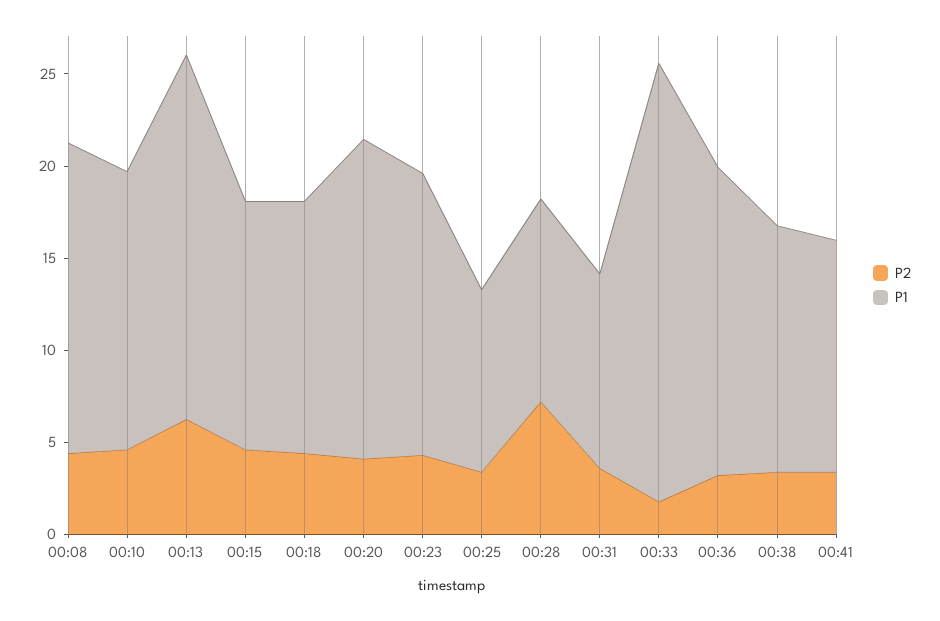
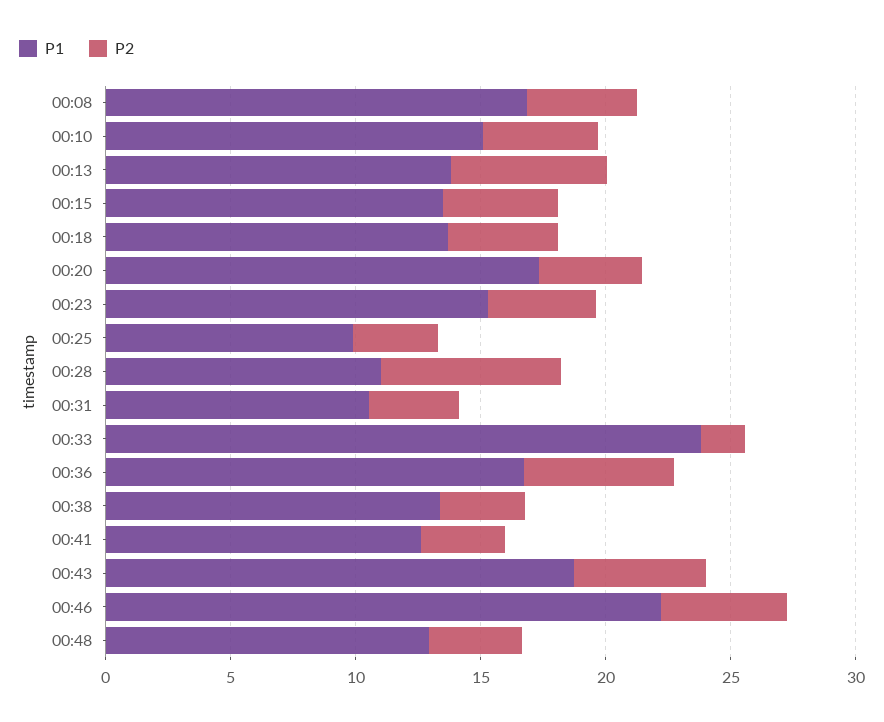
P1, 00:13: 20 -> 14
P2, 00:36: 3 -> 6
P1, 00:43: none -> 19
P2, 00:43: none -> 5
P1, 00:46: none -> 22
P2, 00:46: none -> 5
P1, 00:48: none -> 13
P2, 00:48: none -> 4

